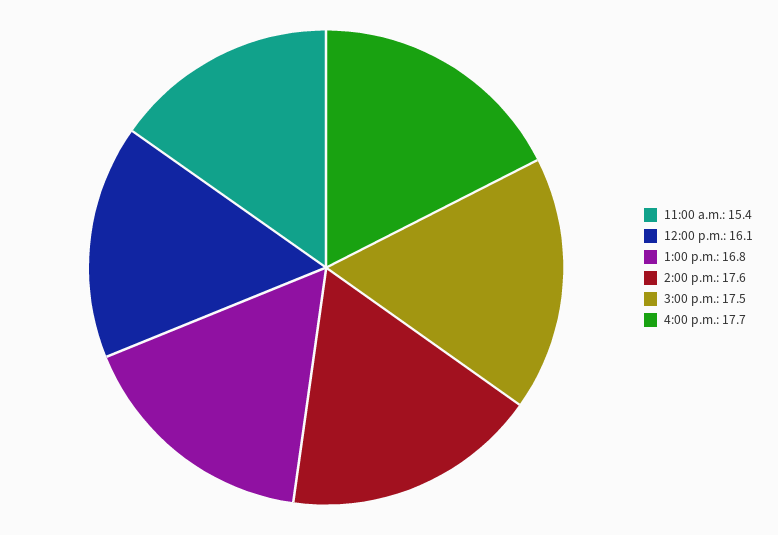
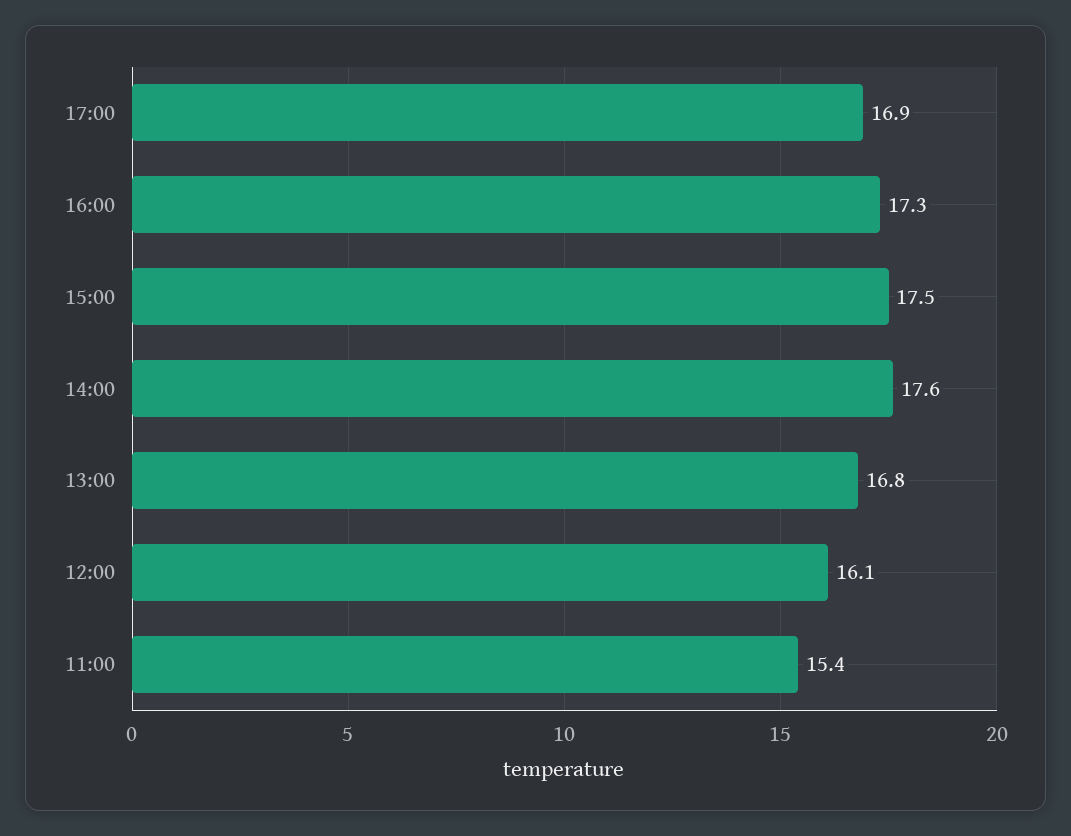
4:00 p.m.: 17.7 -> 17.3
17:00: none -> 16.9

